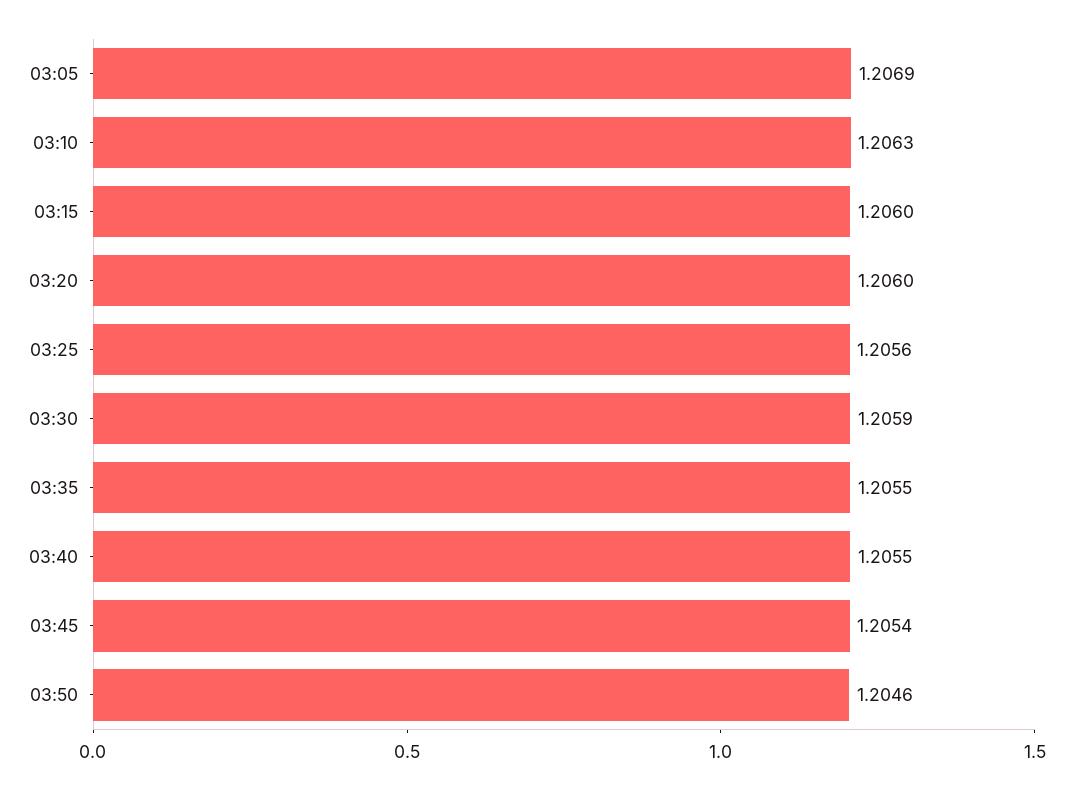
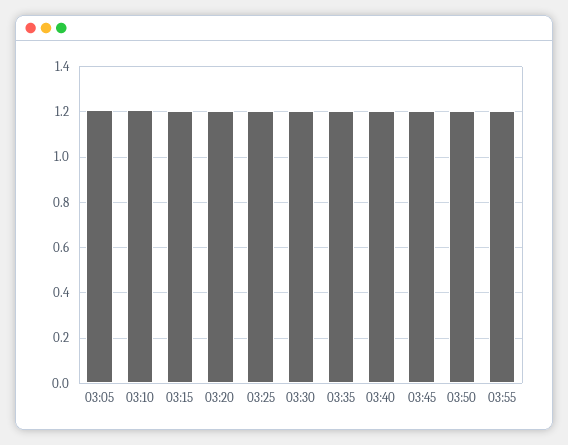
03:55: none -> 1.2

